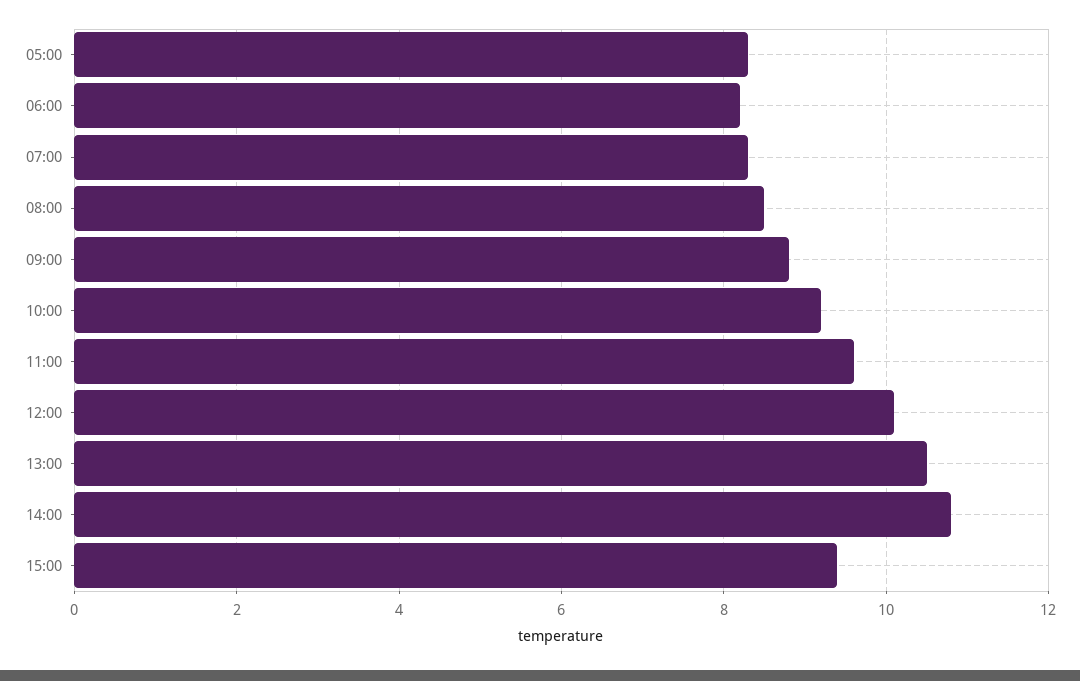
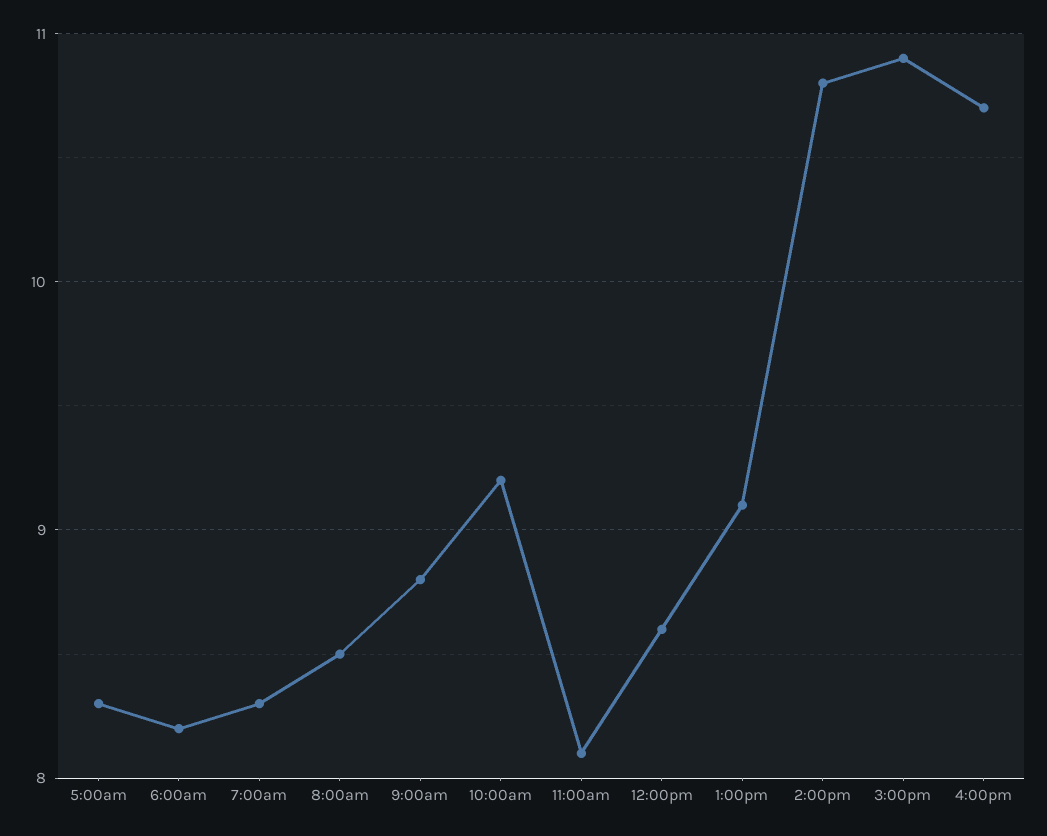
11:00: 9.5 -> 8.1
12:00: 10 -> 8.6
13:00: 10.5 -> 9.1
15:00: 9.5 -> 10.9
4:00pm: none -> 10.7

